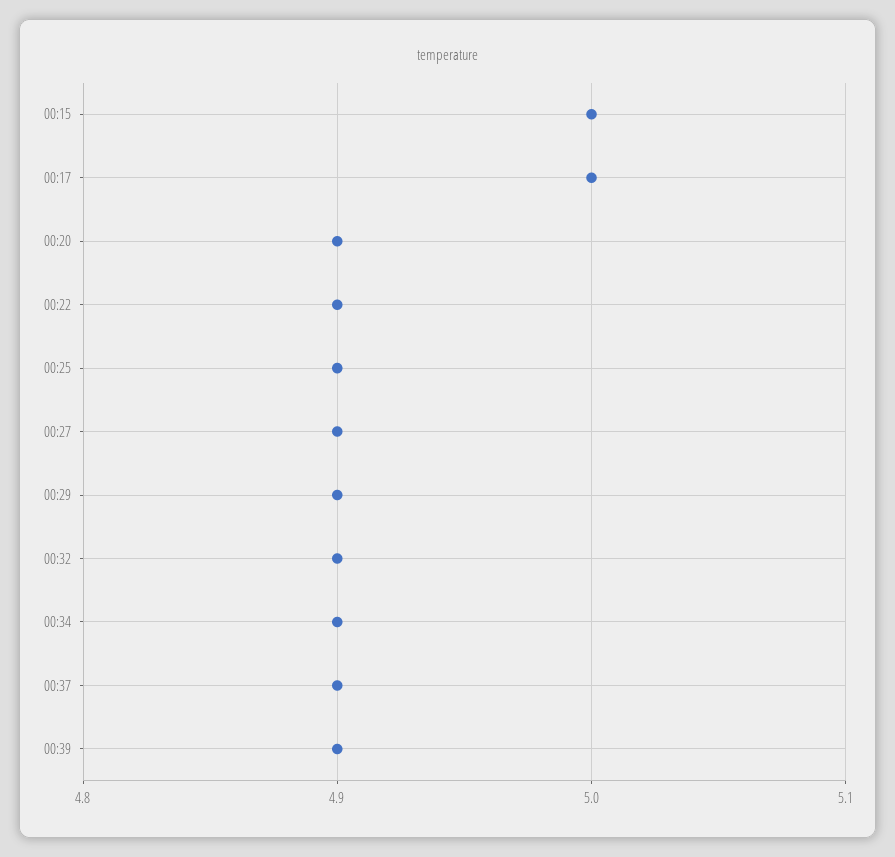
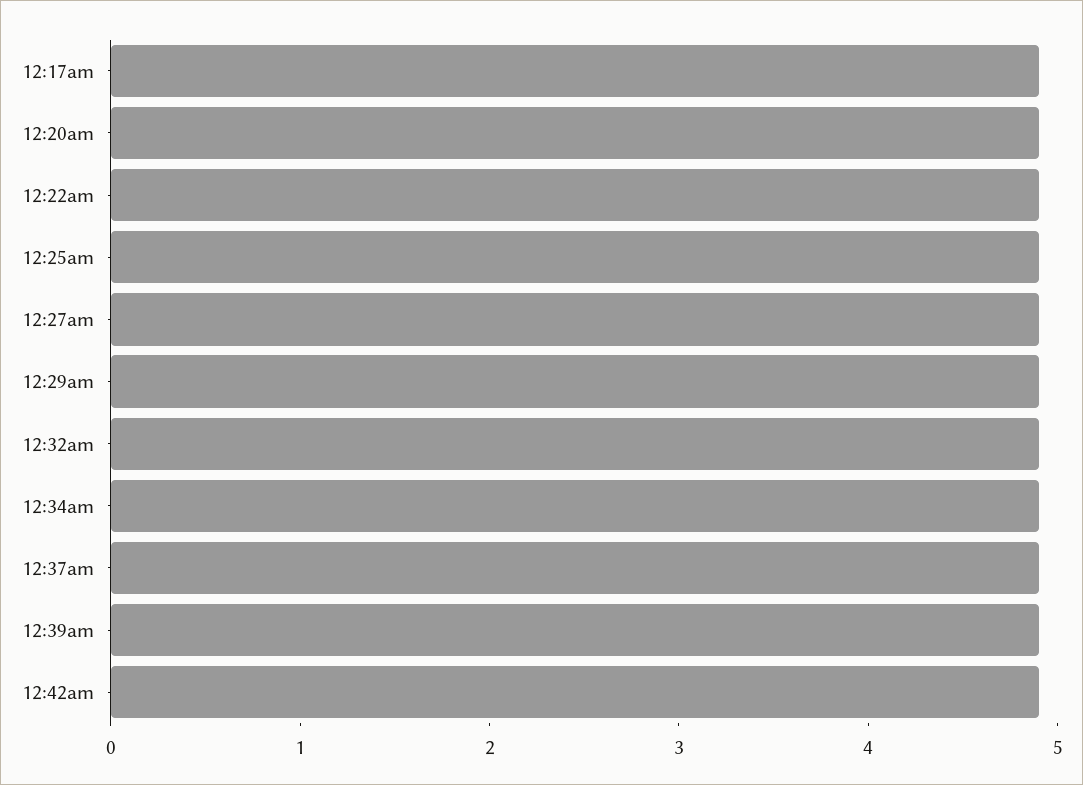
00:15: 5 -> none
00:17: 5 -> 4.9
12:42am: none -> 4.9

